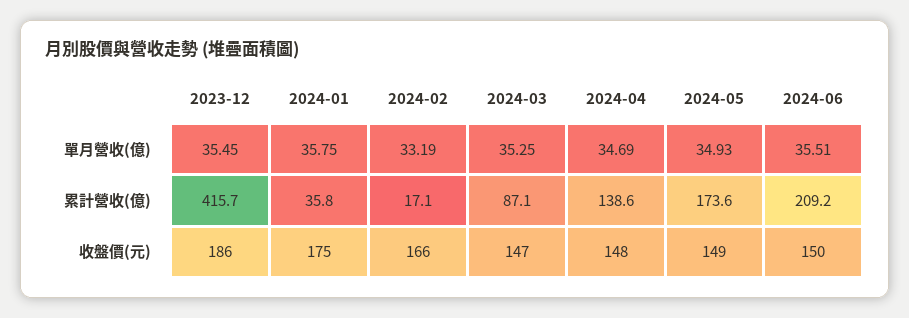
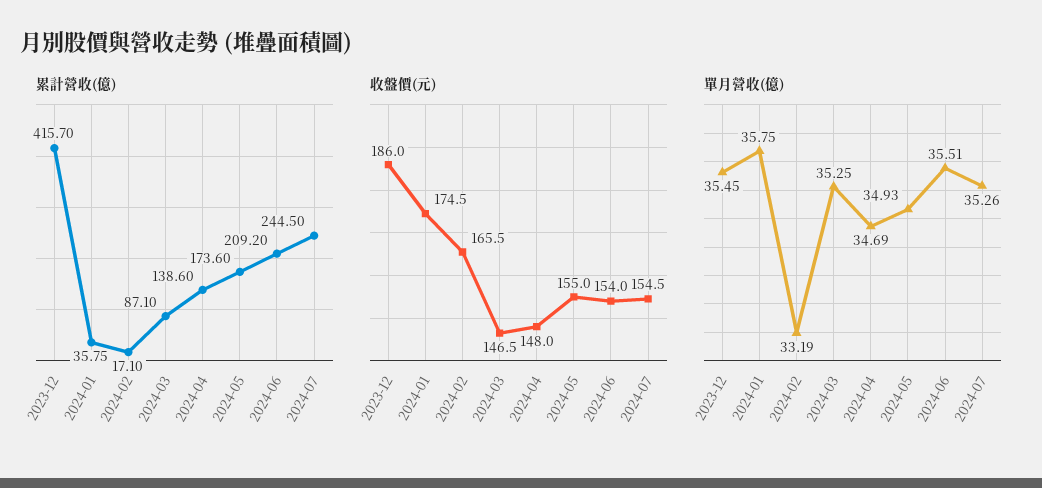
收盤價(元), 2024-05: 149 -> 155
收盤價(元), 2024-06: 150 -> 154
累計營收(億), 2024-07: none -> 244.5
收盤價(元), 2024-07: none -> 154.5
單月營收(億), 2024-07: none -> 35.26

